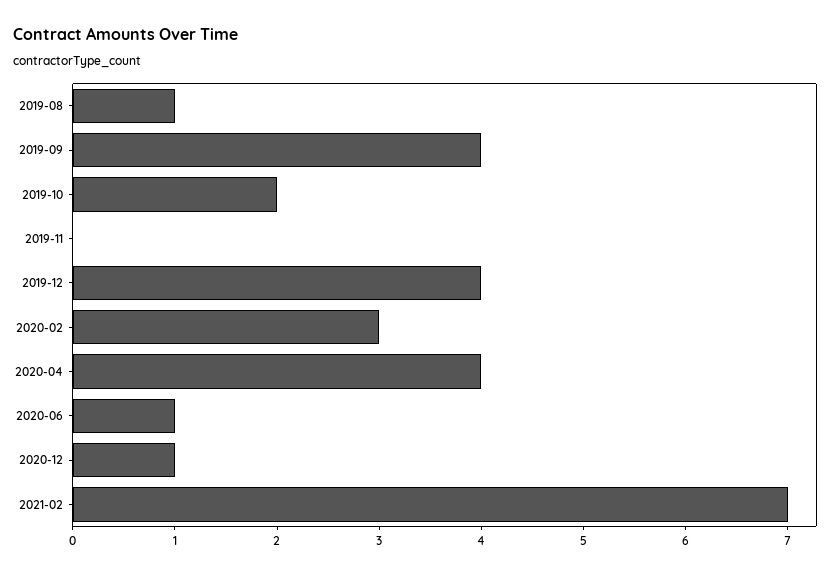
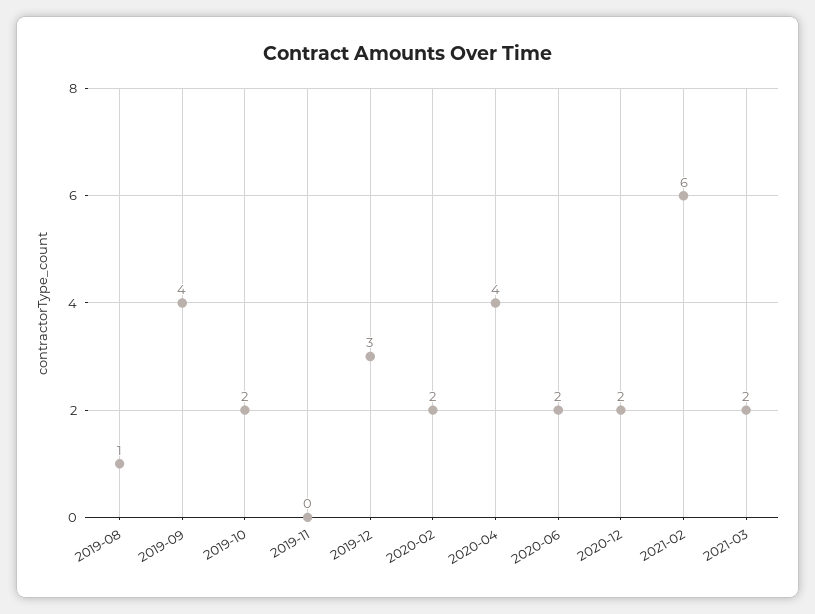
2019-12: 4 -> 3
2020-02: 3 -> 2
2020-06: 1 -> 2
2020-12: 1 -> 2
2021-02: 7 -> 6
2021-03: none -> 2

